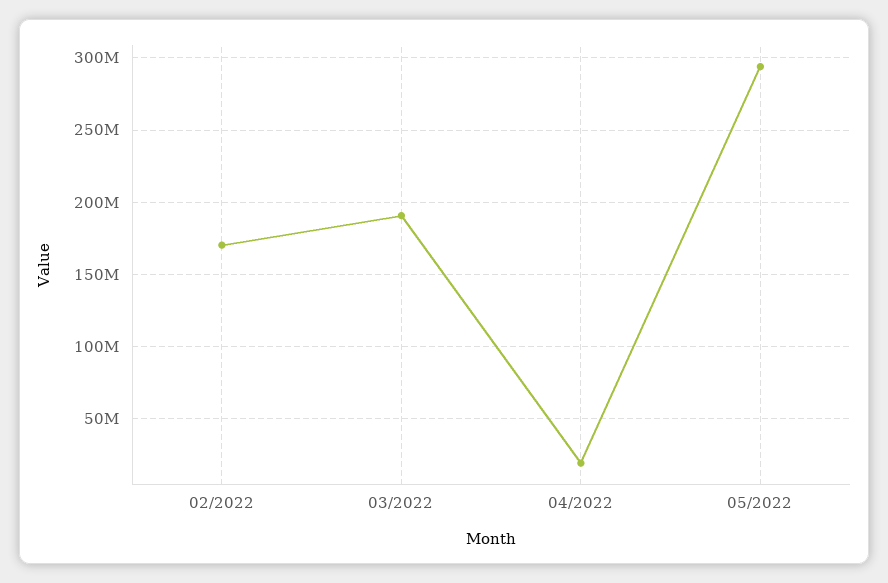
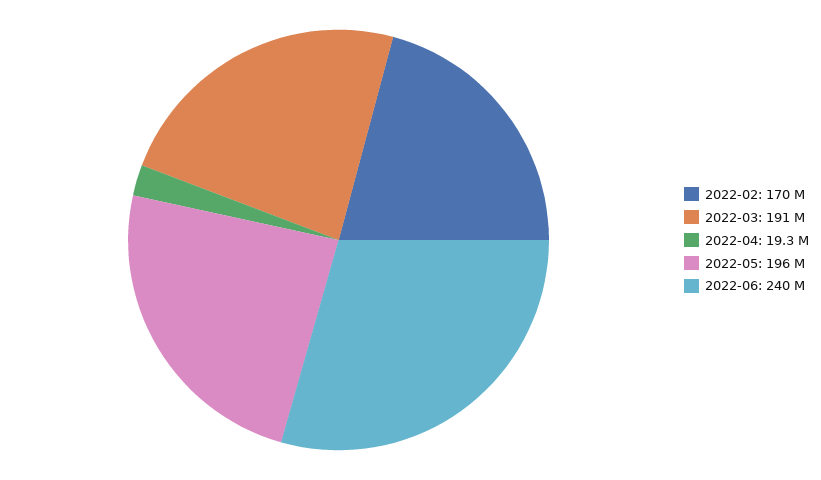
05/2022: 295000000 -> 196000000
2022-06: none -> 240000000

